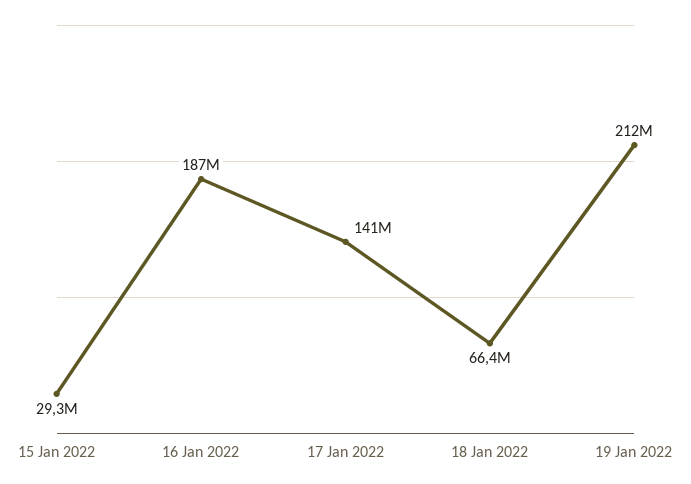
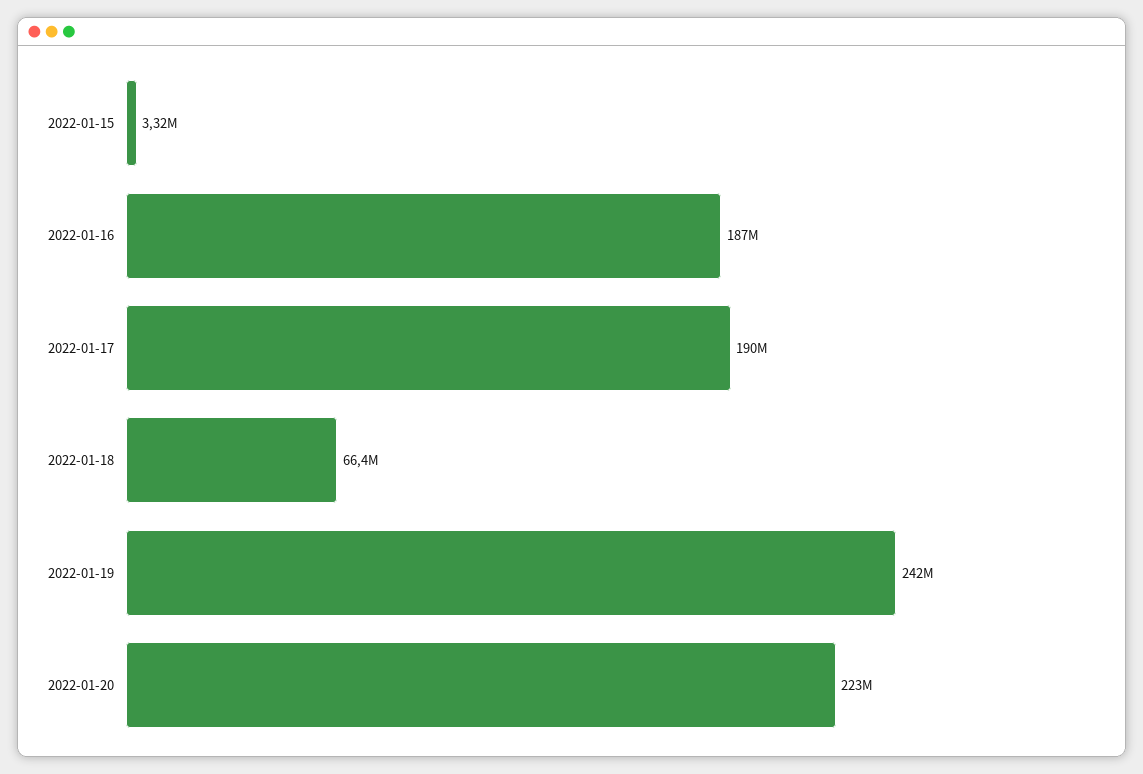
15 Jan 2022: 29300000 -> 3320000
17 Jan 2022: 141000000 -> 190000000
19 Jan 2022: 212000000 -> 242000000
2022-01-20: none -> 223000000

